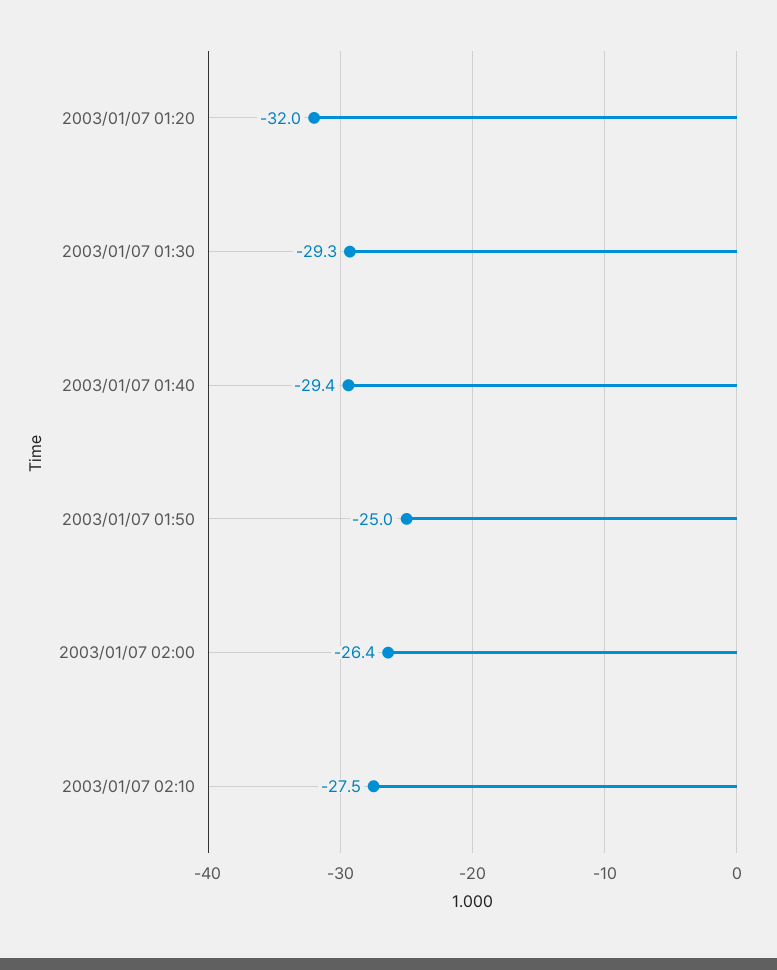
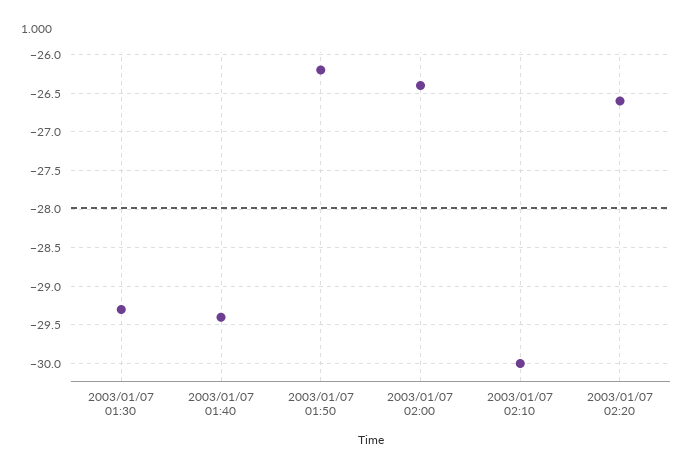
2003/01/07 01:20: -32 -> none
2003/01/07 01:50: -25 -> -26.2
2003/01/07 02:10: -27.5 -> -30
2003/01/07 02:20: none -> -26.6

